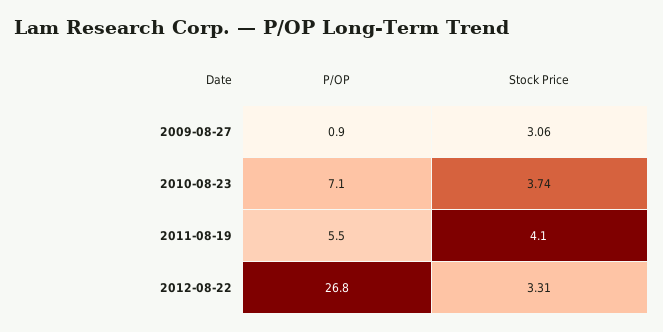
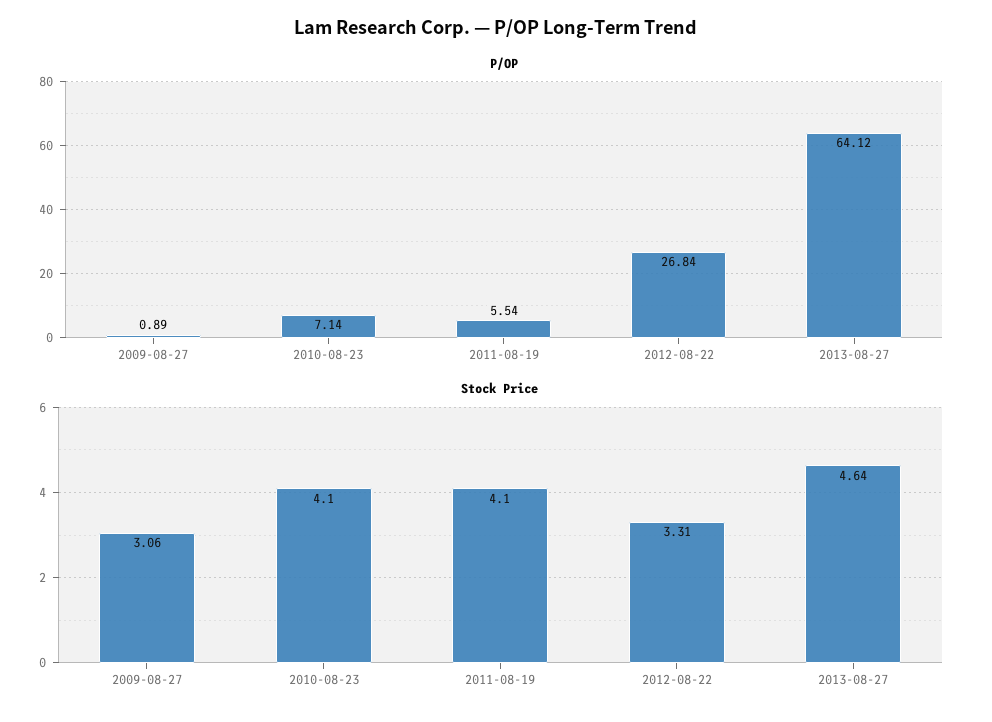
Stock Price, 2010-08-23: 3.74 -> 4.1
P/OP, 2013-08-27: none -> 64.12
Stock Price, 2013-08-27: none -> 4.64

